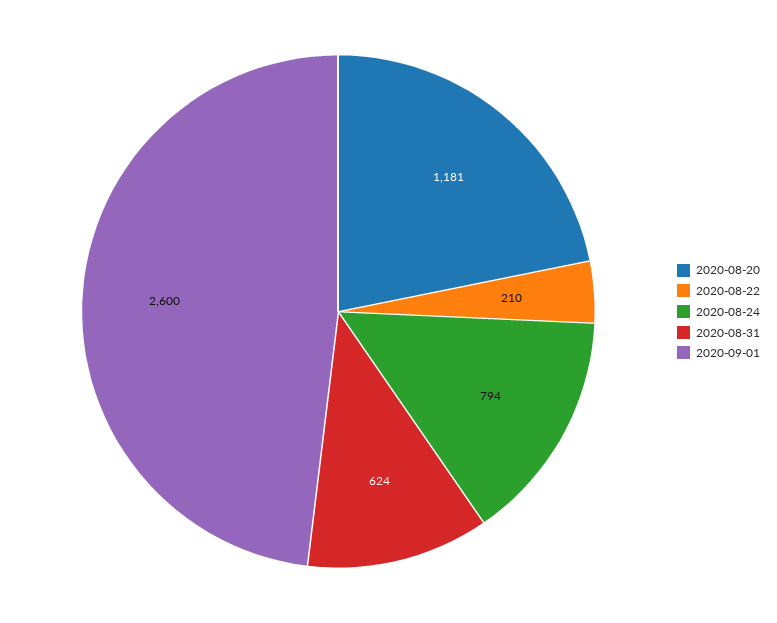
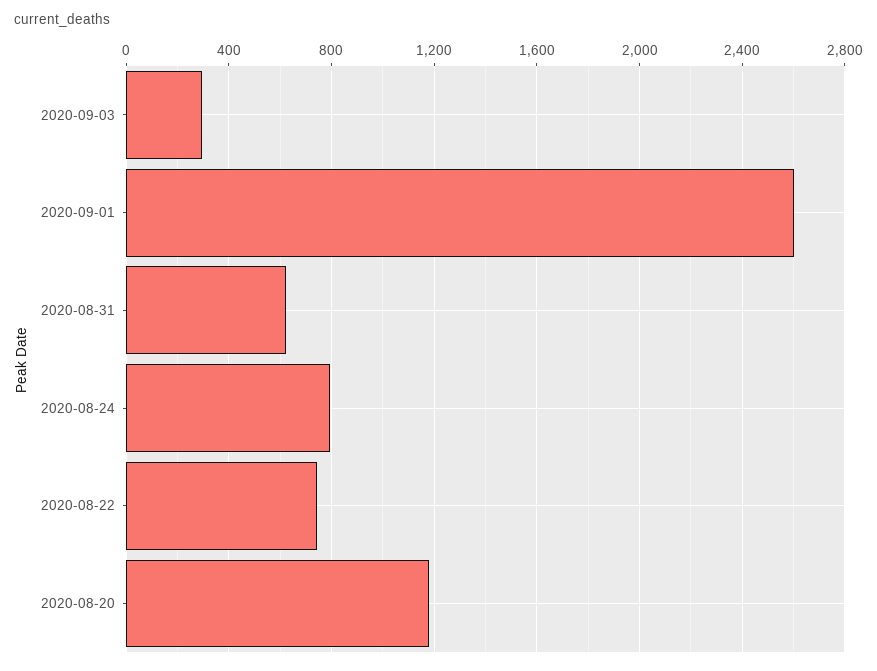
2020-08-22: 210 -> 750
2020-09-03: none -> 300

